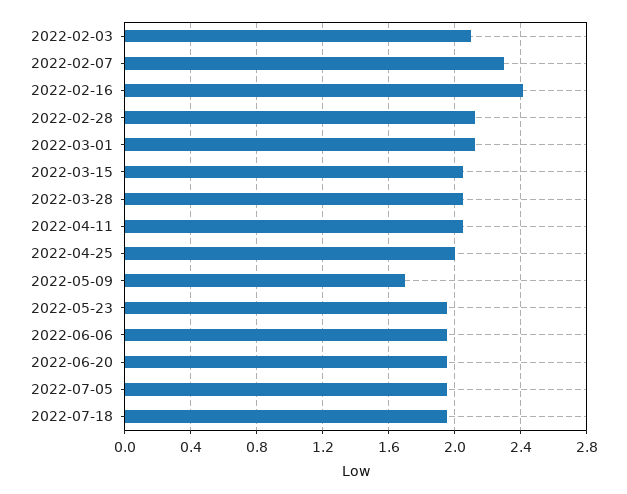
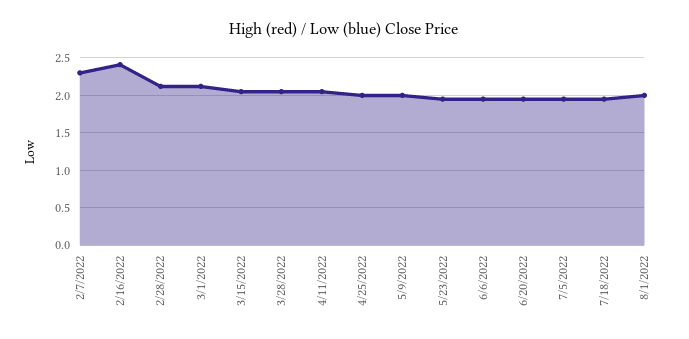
2022-02-03: 2.1 -> none
2022-05-09: 1.7 -> 2
8/1/2022: none -> 2

